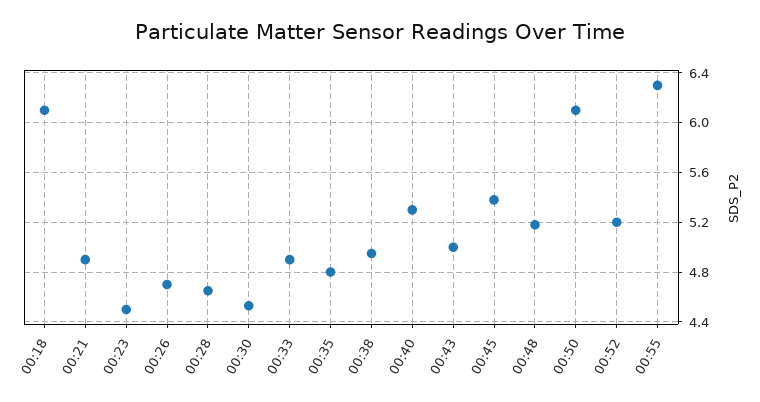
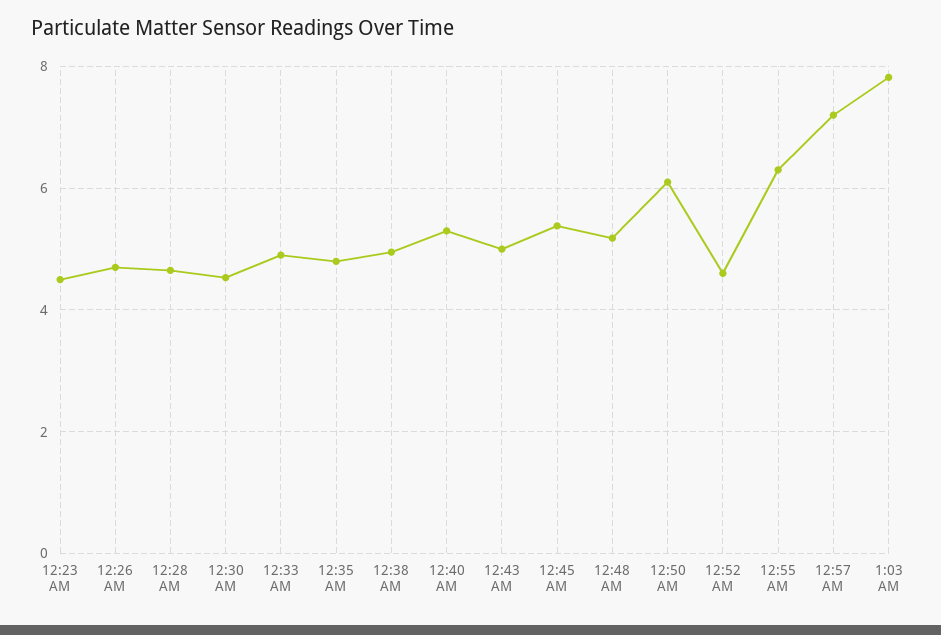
00:18: 6.1 -> none
00:21: 4.9 -> none
00:52: 5.2 -> 4.6
12:57 AM: none -> 7.2
1:03 AM: none -> 7.8

